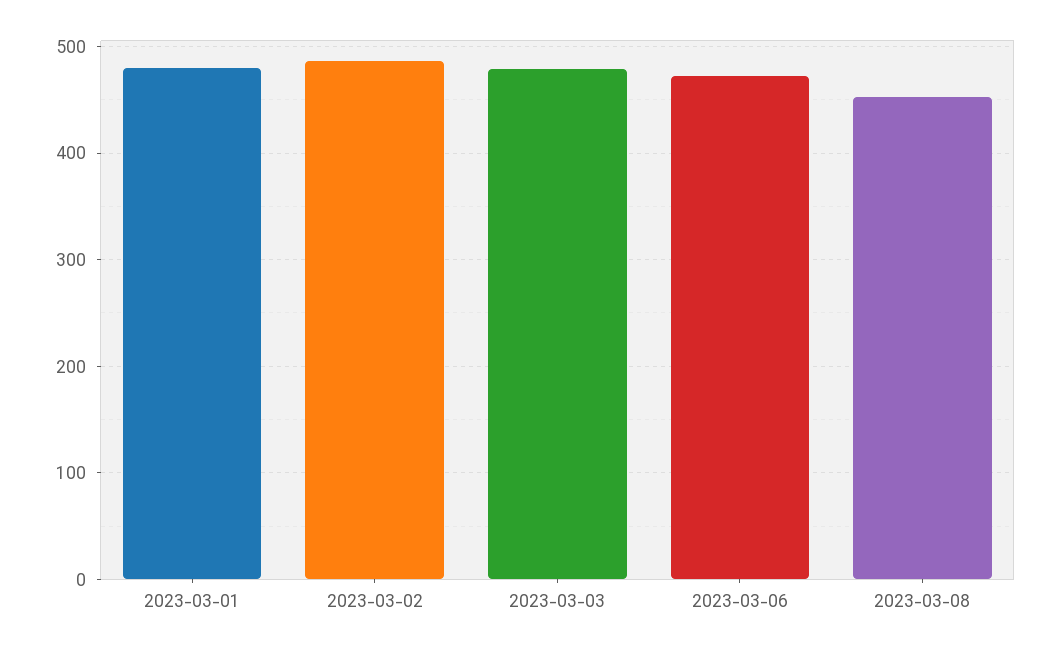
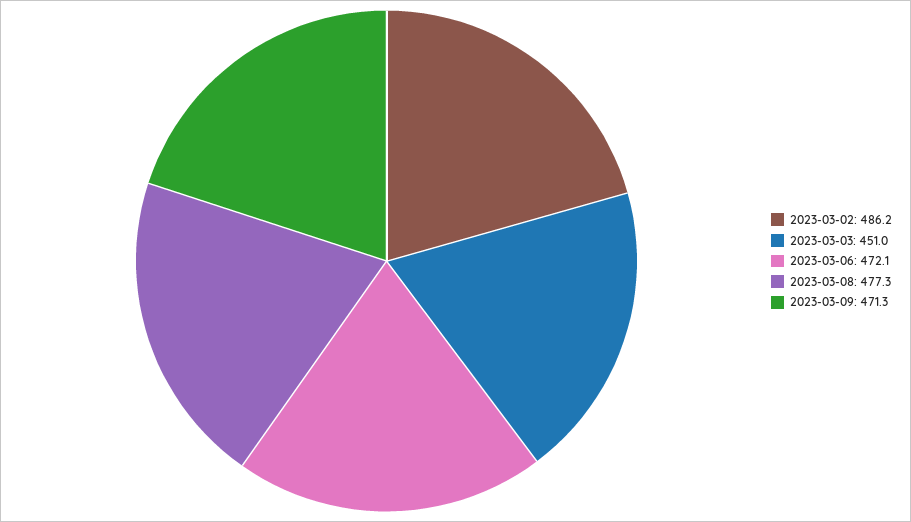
2023-03-01: 480 -> none
2023-03-03: 480 -> 451
2023-03-08: 450 -> 477.3
2023-03-09: none -> 471.3

